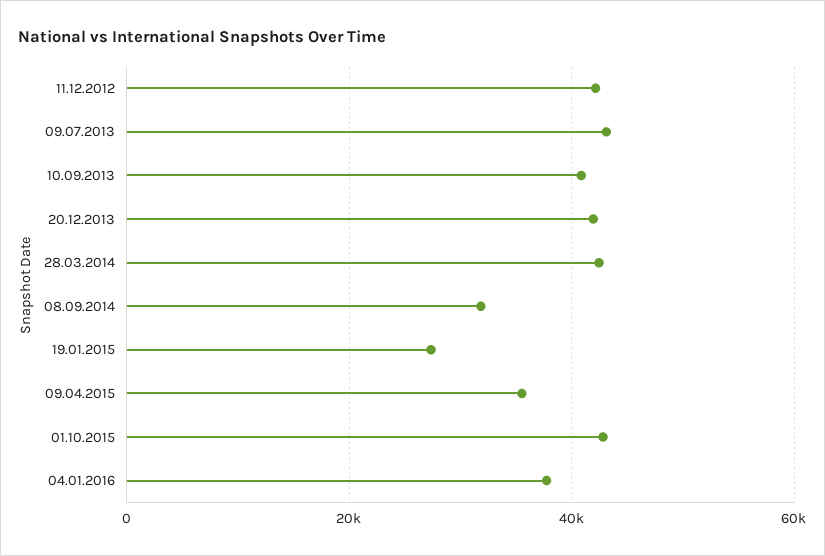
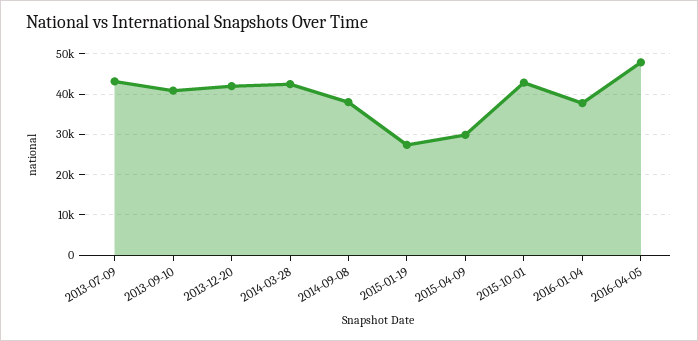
11.12.2012: 42000 -> none
08.09.2014: 32000 -> 38000
09.04.2015: 36000 -> 30000
2016-04-05: none -> 48000

